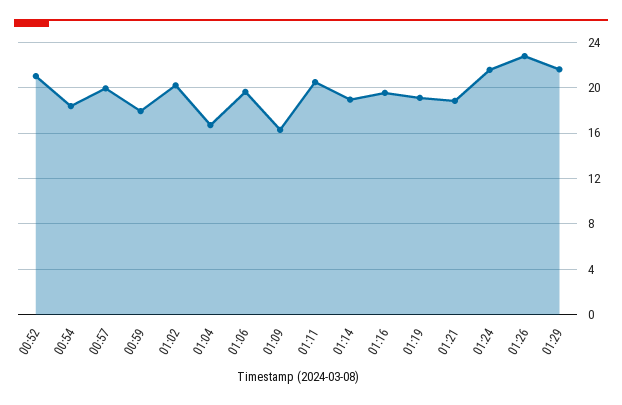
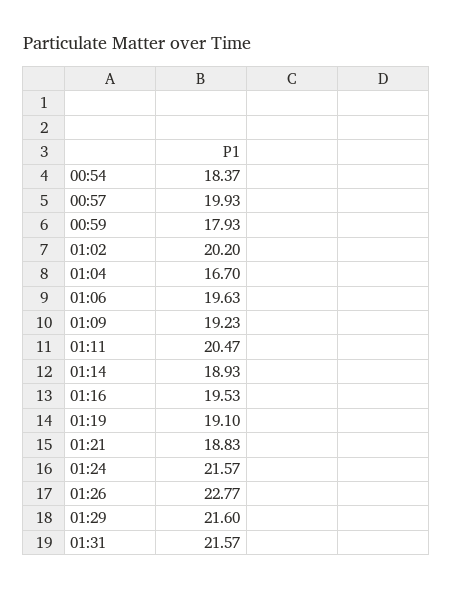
00:52: 21 -> none
01:09: 16 -> 19.23
01:31: none -> 21.57

